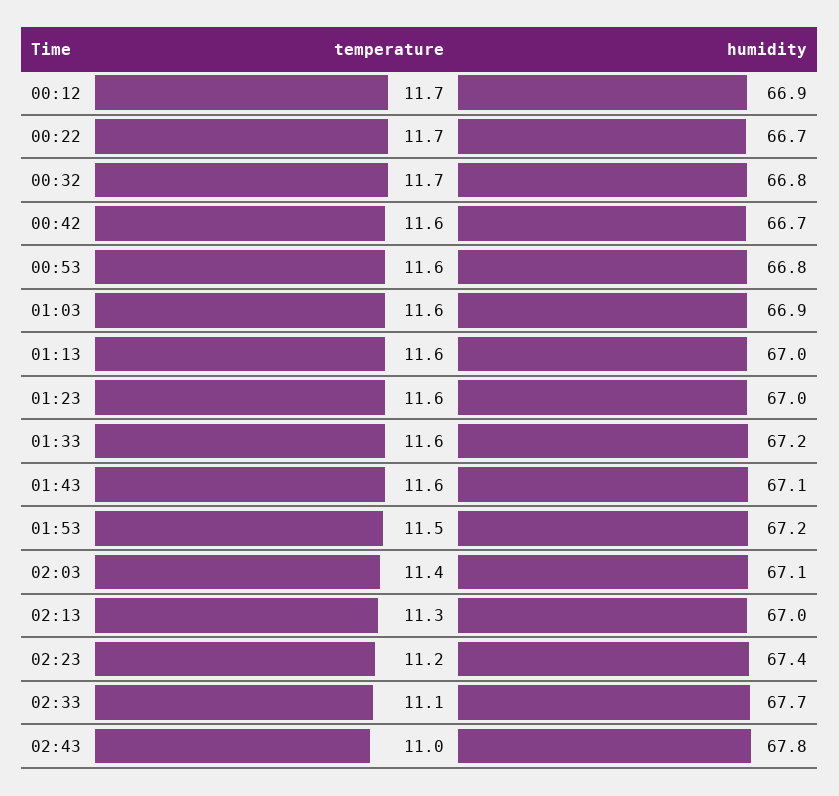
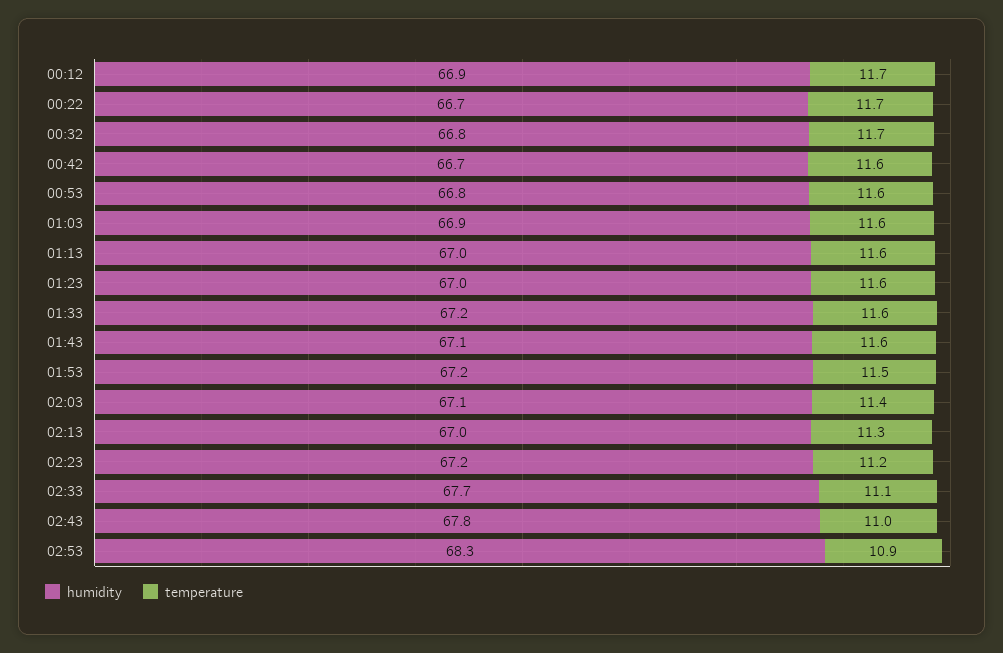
humidity, 02:23: 67.4 -> 67.2
humidity, 02:53: none -> 68.3
temperature, 02:53: none -> 10.9

